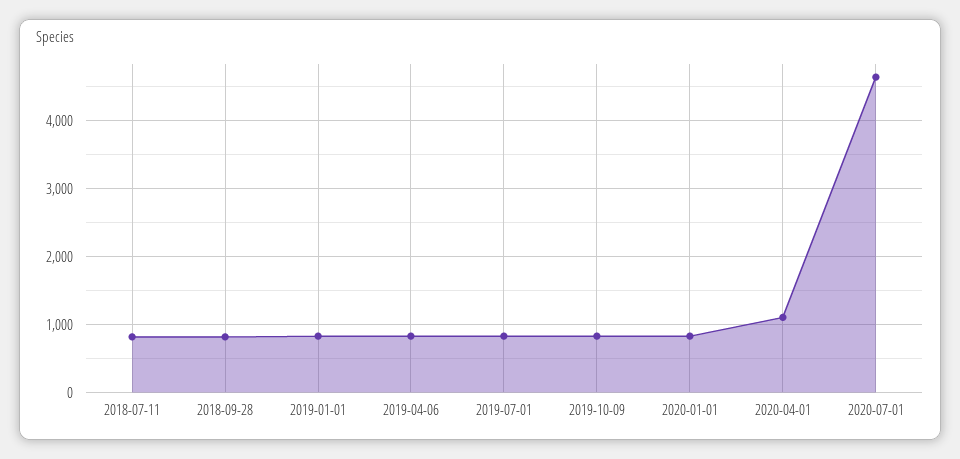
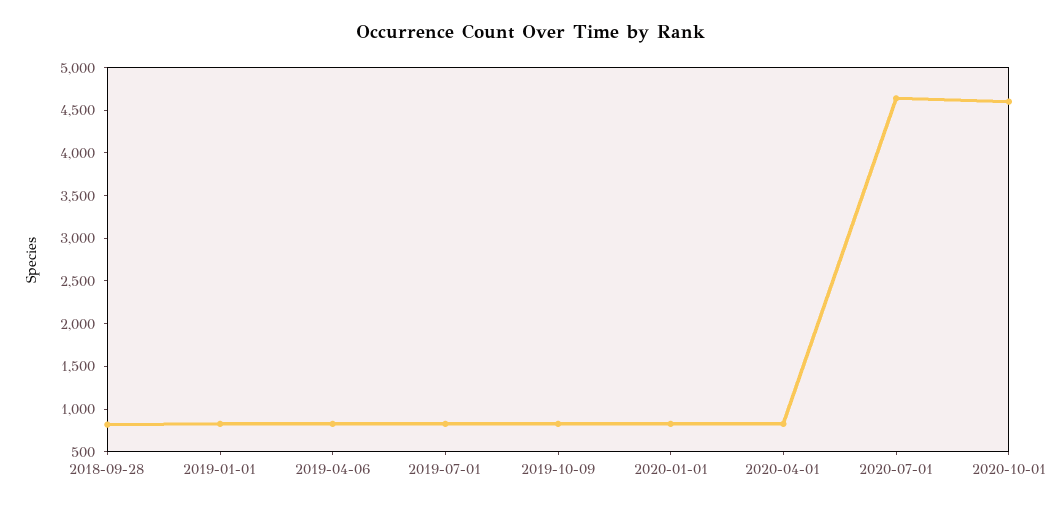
2018-07-11: 800 -> none
2020-04-01: 1100 -> 800
2020-10-01: none -> 4600

